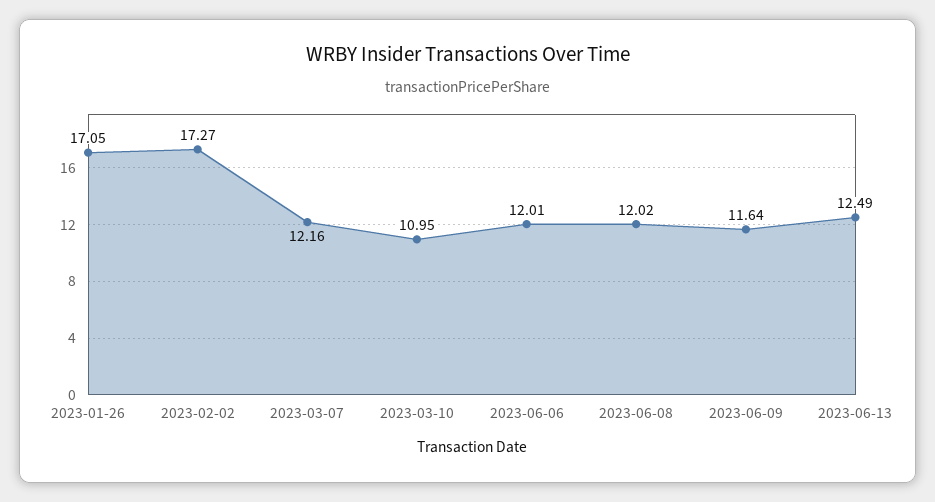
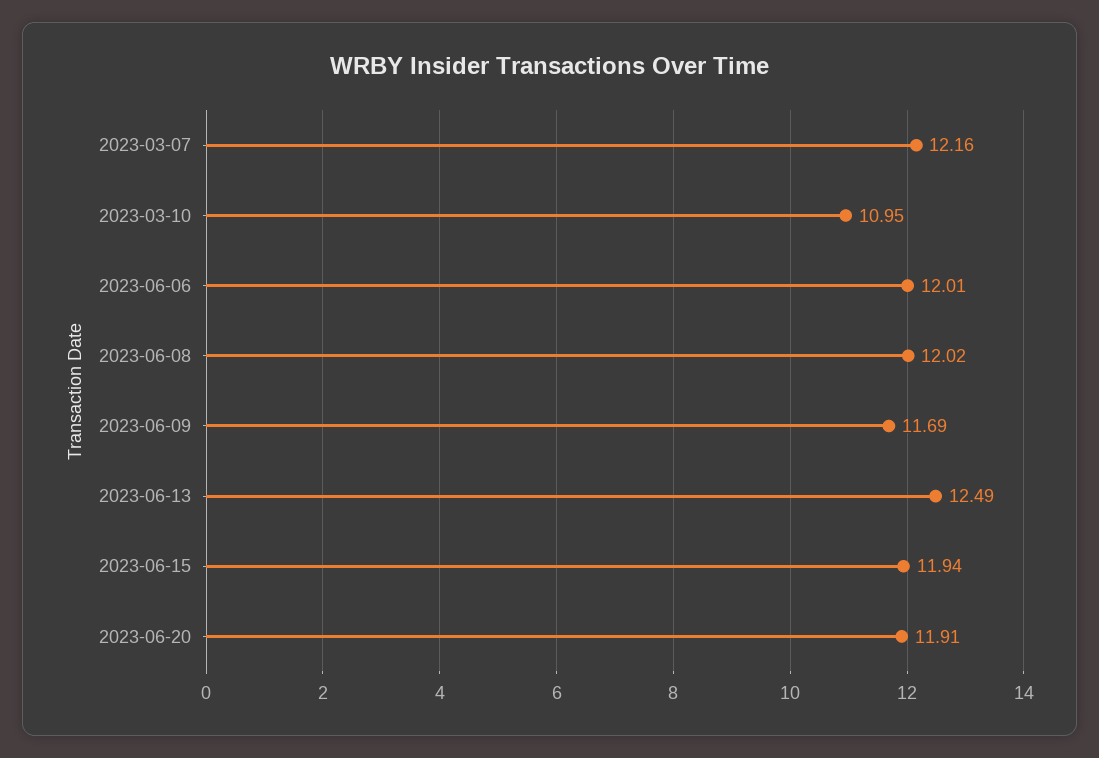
2023-01-26: 17.05 -> none
2023-02-02: 17.27 -> none
2023-06-09: 11.64 -> 11.69
2023-06-15: none -> 11.94
2023-06-20: none -> 11.91

